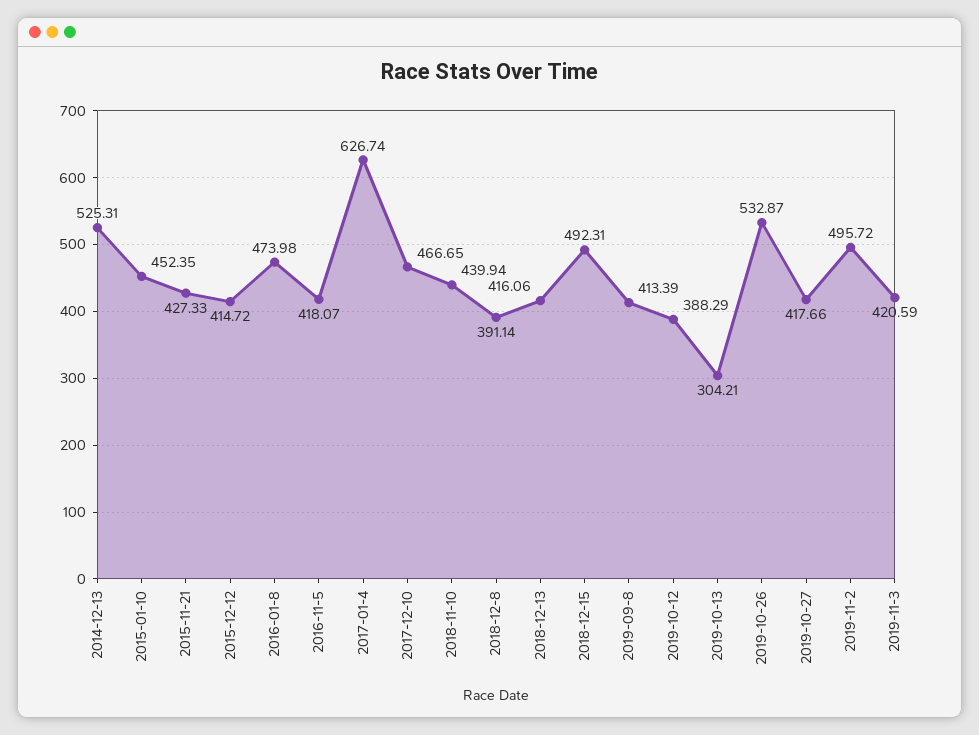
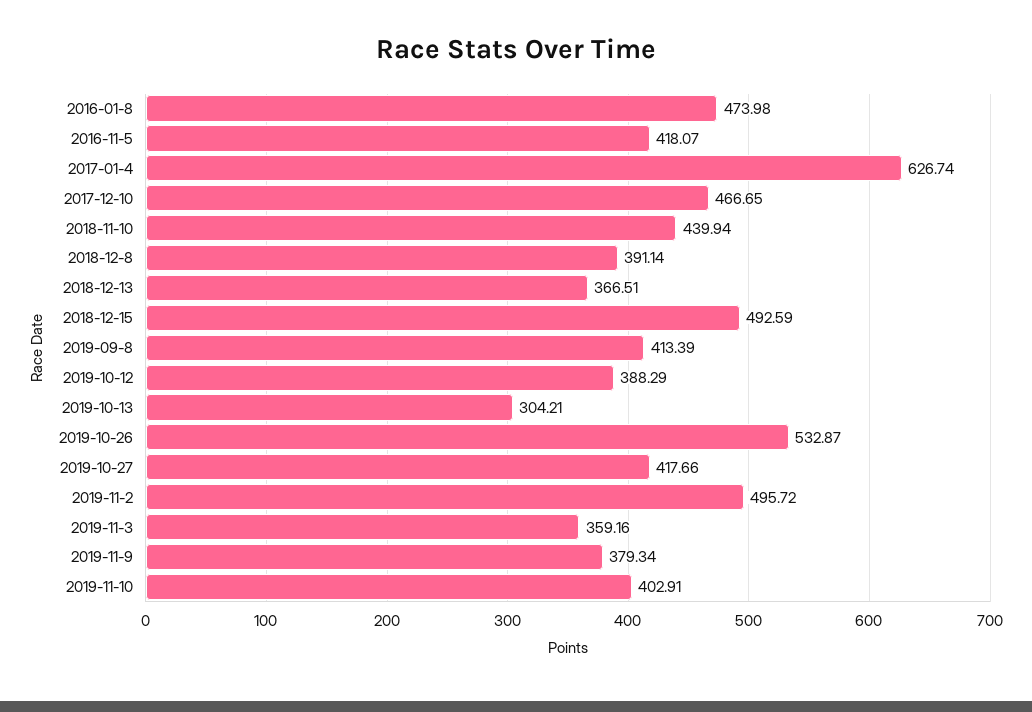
2014-12-13: 525.31 -> none
2015-01-10: 452.35 -> none
2015-11-21: 427.33 -> none
2015-12-12: 414.72 -> none
2018-12-13: 416.06 -> 366.51
2018-12-15: 492.31 -> 492.59
2019-11-3: 420.59 -> 359.16
2019-11-9: none -> 379.34
2019-11-10: none -> 402.91

